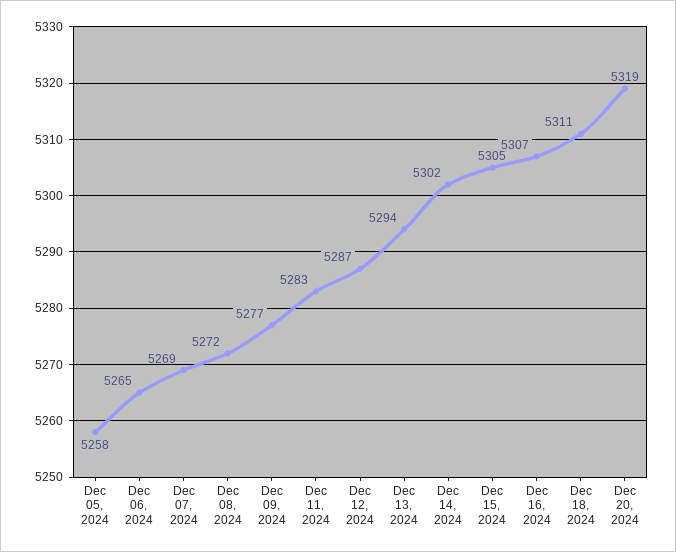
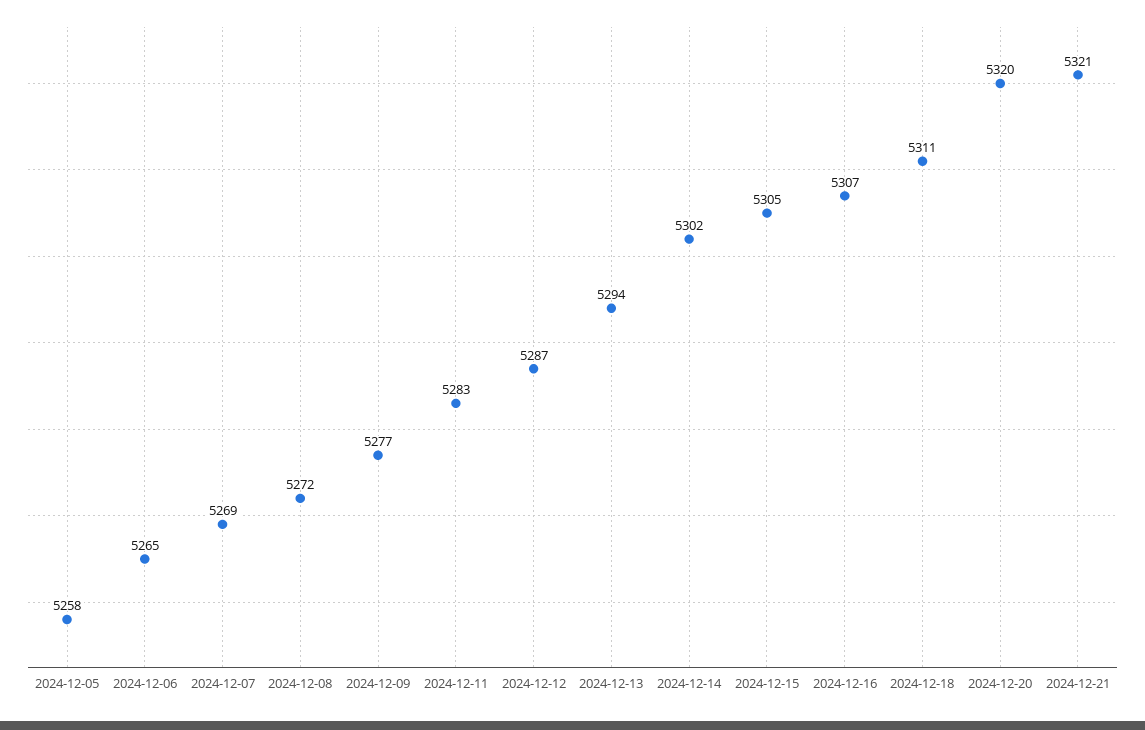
Dec 20, 2024: 5319 -> 5320
2024-12-21: none -> 5321

